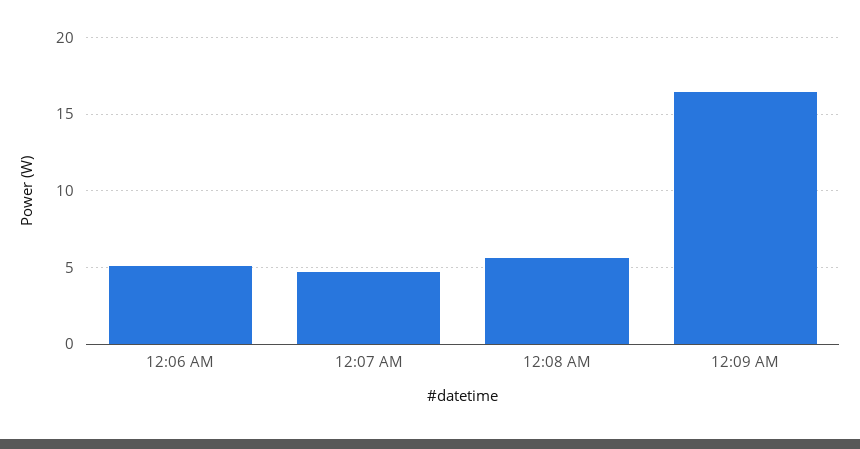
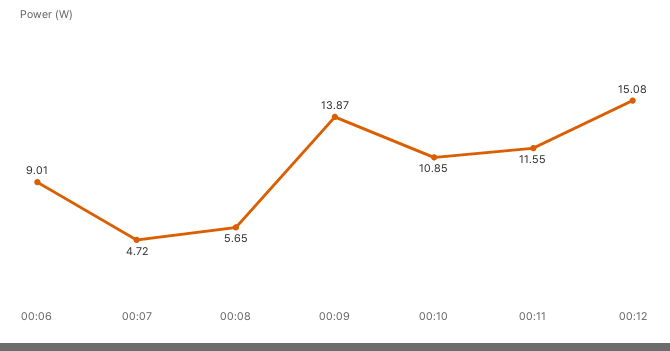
12:06 AM: 5 -> 9.01
12:09 AM: 16.5 -> 13.87
00:10: none -> 10.85
00:11: none -> 11.55
00:12: none -> 15.08

